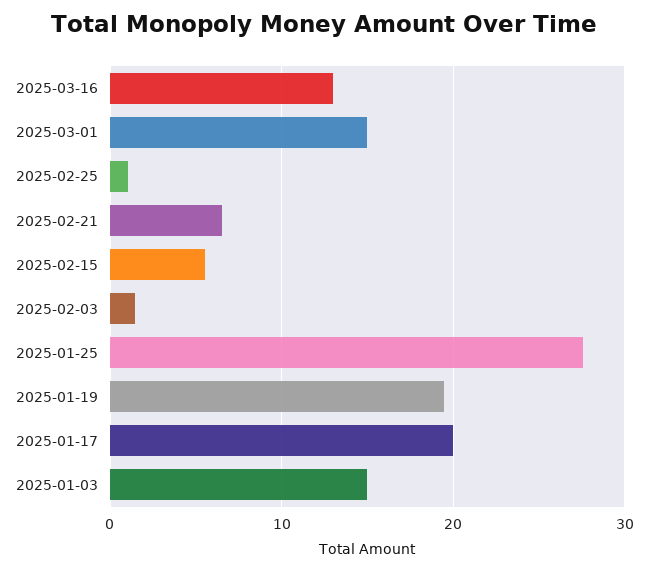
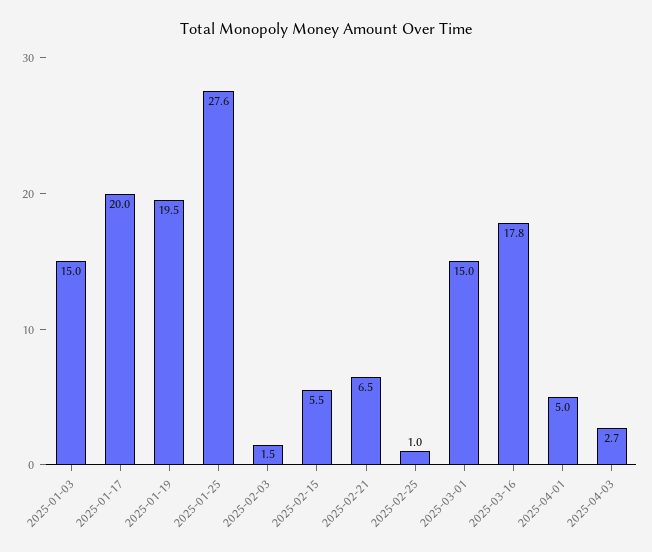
2025-03-16: 13 -> 17.8
2025-04-01: none -> 5
2025-04-03: none -> 2.7

